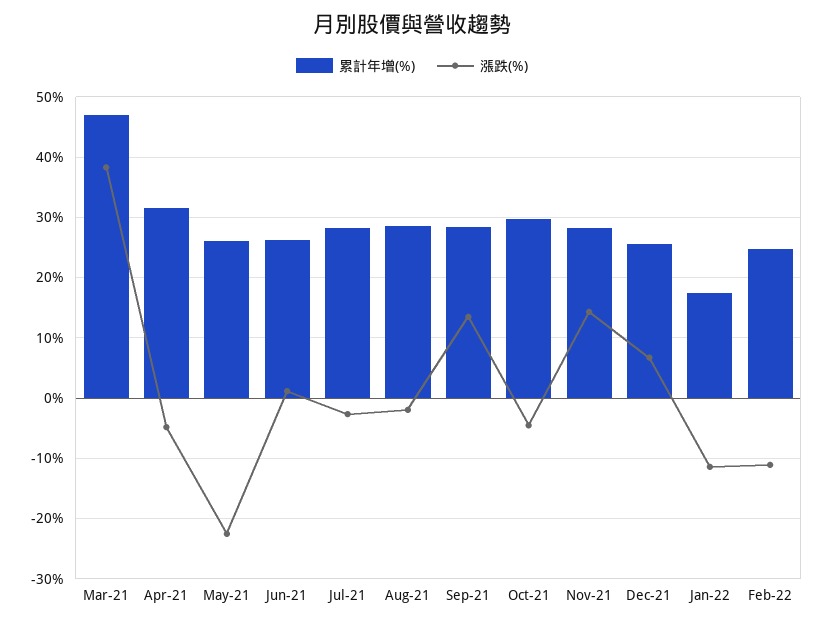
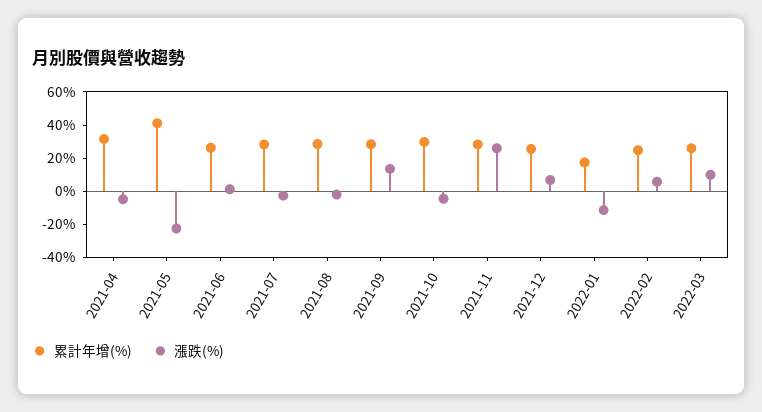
累計年增(%), Mar-21: 47 -> none
漲跌(%), Mar-21: 38 -> none
累計年增(%), May-21: 26 -> 40
漲跌(%), Nov-21: 14 -> 25
漲跌(%), Feb-22: -11 -> 5
累計年增(%), 2022-03: none -> 25
漲跌(%), 2022-03: none -> 10

